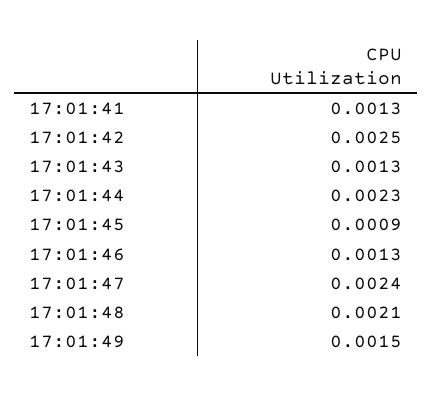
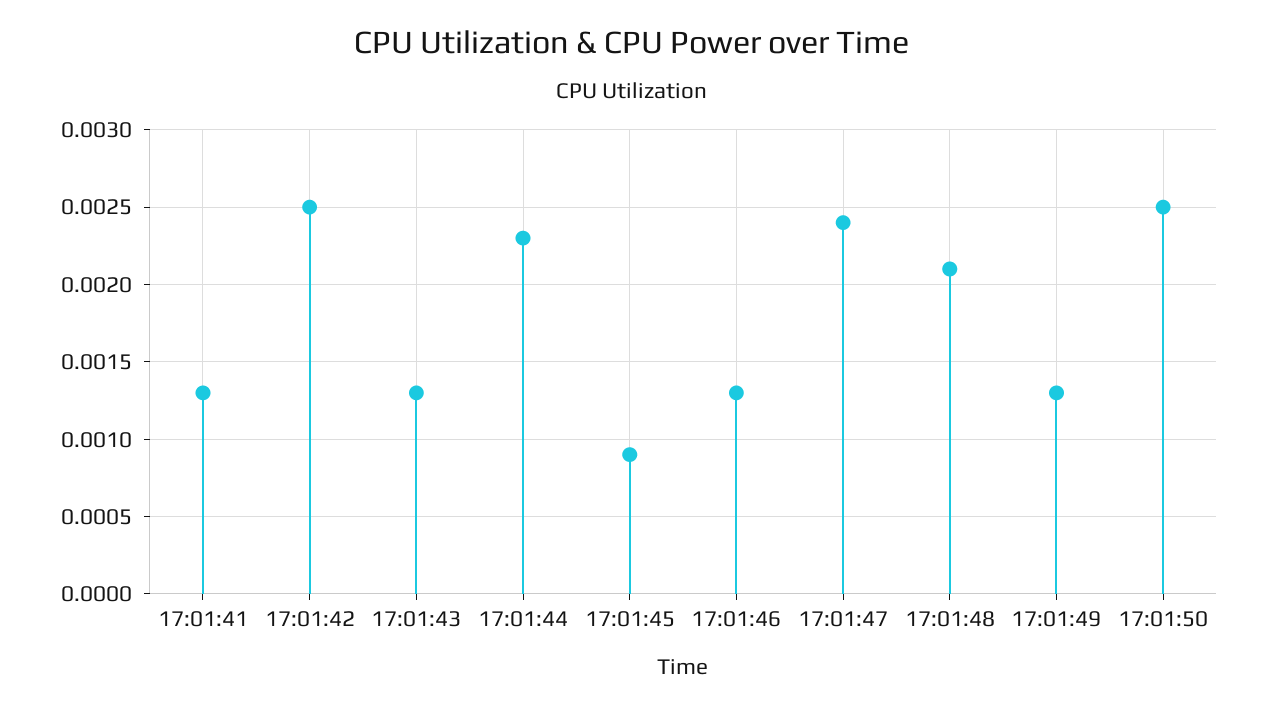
17:01:49: 0.0015 -> 0.0013
17:01:50: none -> 0.0025

